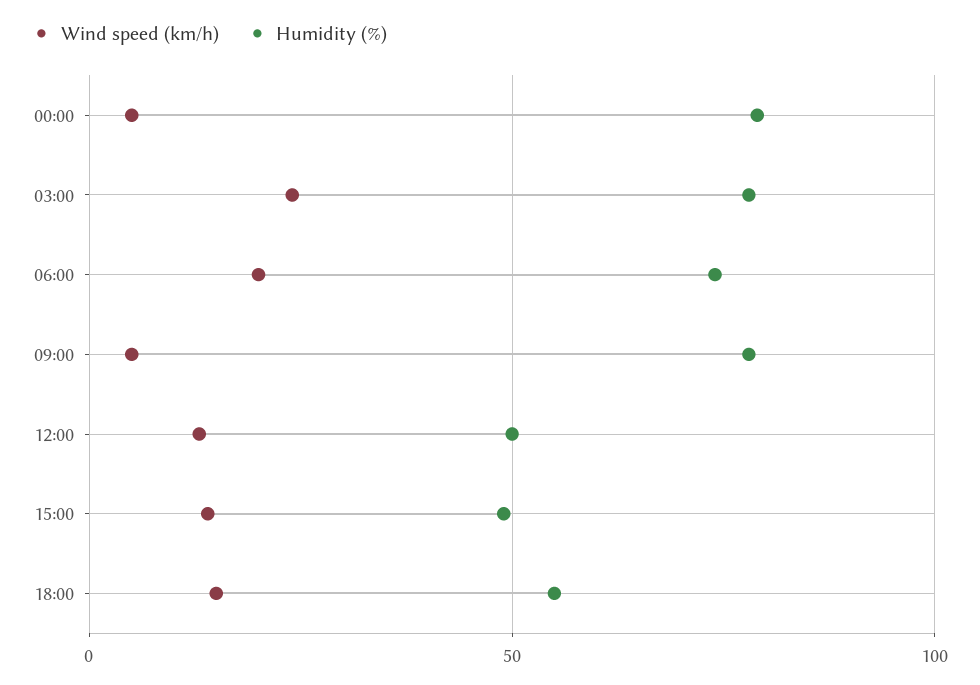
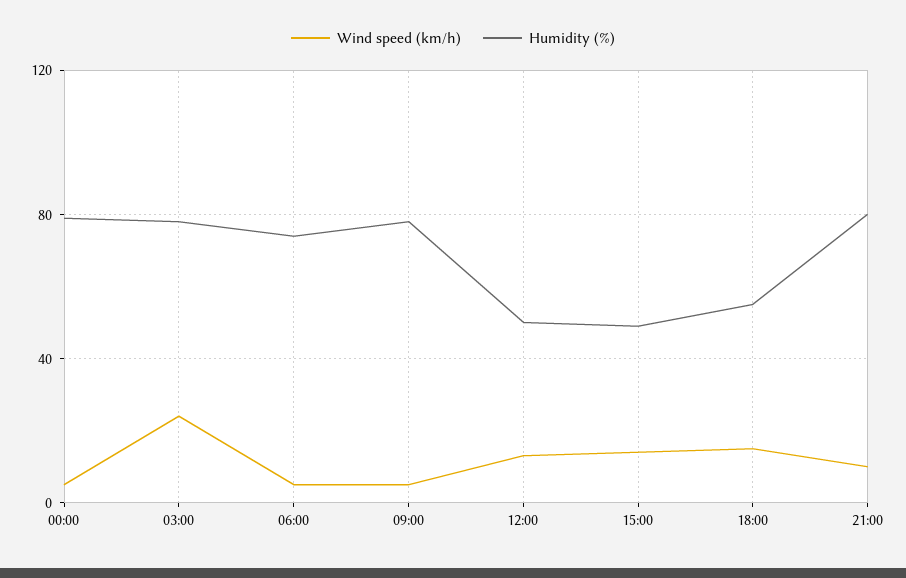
Wind speed (km/h), 06:00: 20 -> 5
Wind speed (km/h), 21:00: none -> 10
Humidity (%), 21:00: none -> 80

